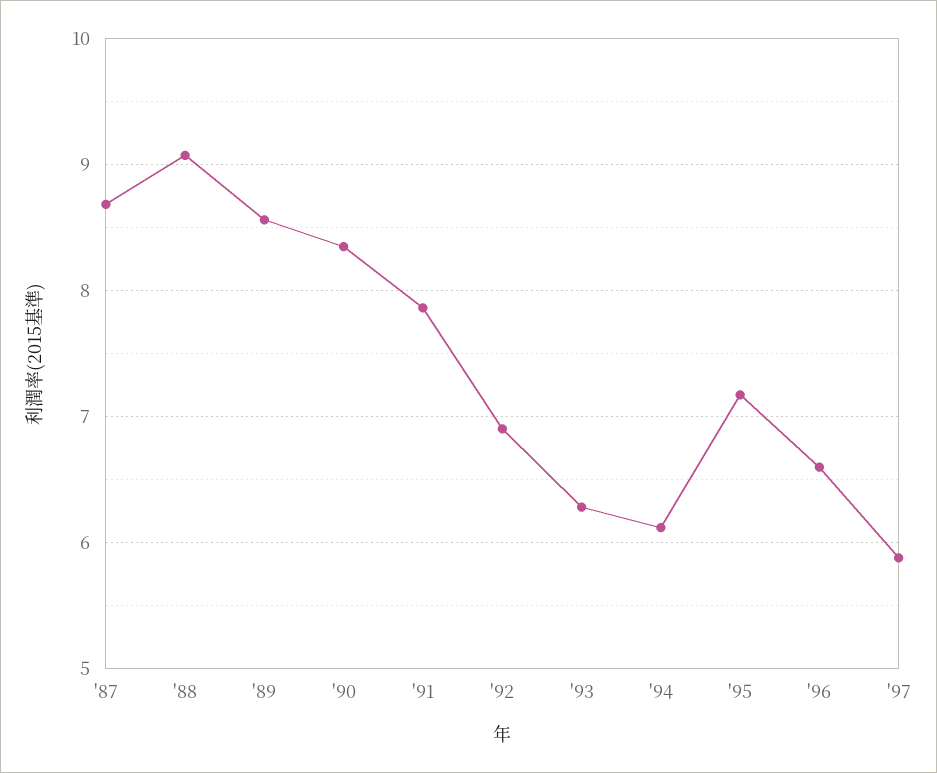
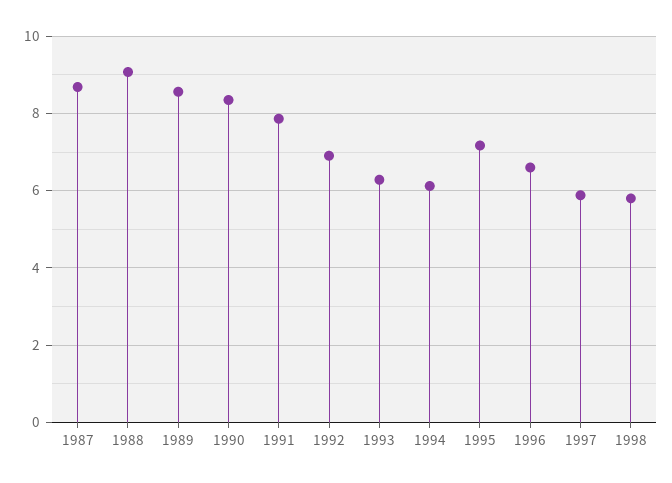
1998: none -> 5.8

